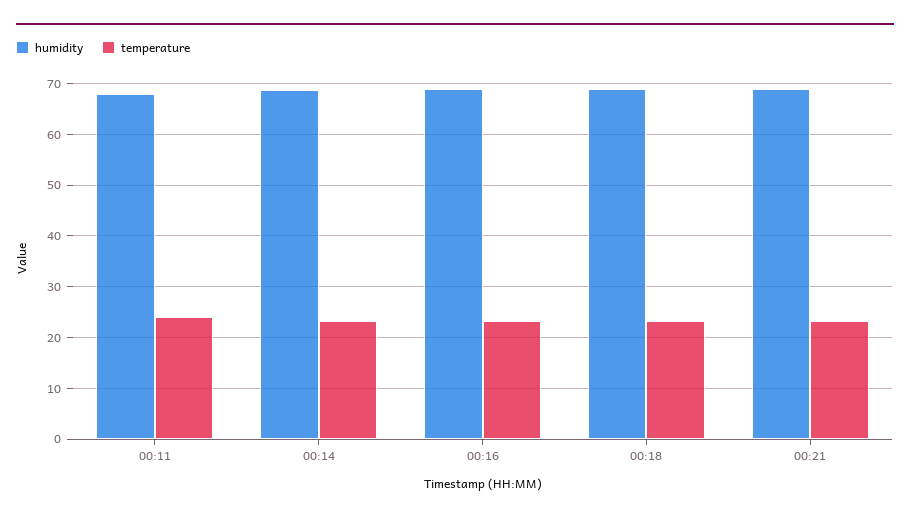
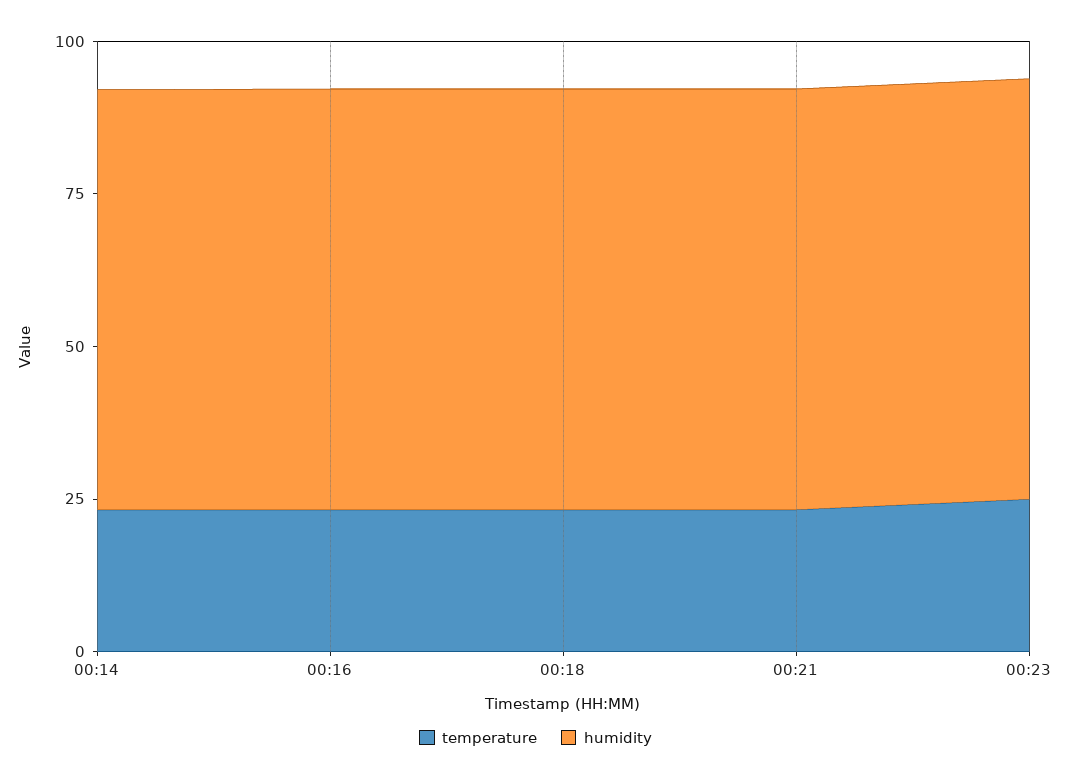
humidity, 00:11: 68 -> none
temperature, 00:11: 24 -> none
temperature, 00:23: none -> 25
humidity, 00:23: none -> 70

